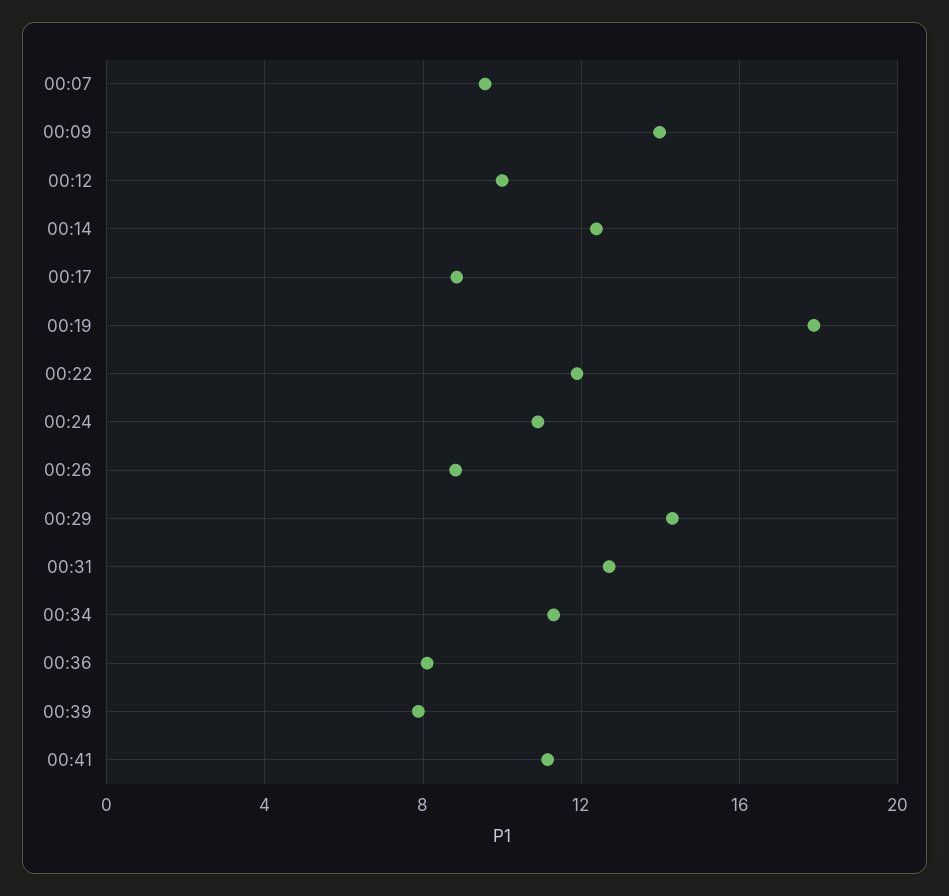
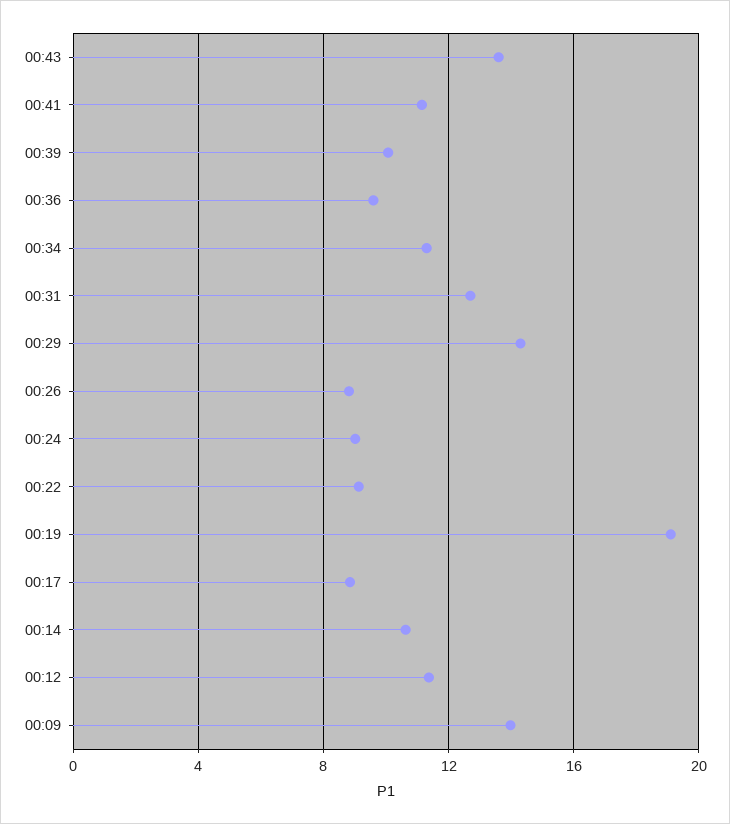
00:07: 9.5 -> none
00:12: 10 -> 11.5
00:14: 12.5 -> 10.5
00:19: 18 -> 19
00:22: 12 -> 9
00:24: 11 -> 9
00:36: 8 -> 9.5
00:39: 8 -> 10
00:43: none -> 13.5

